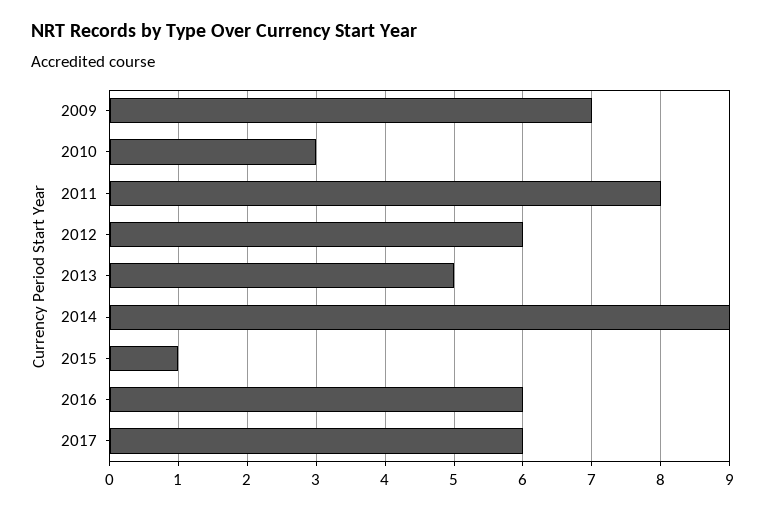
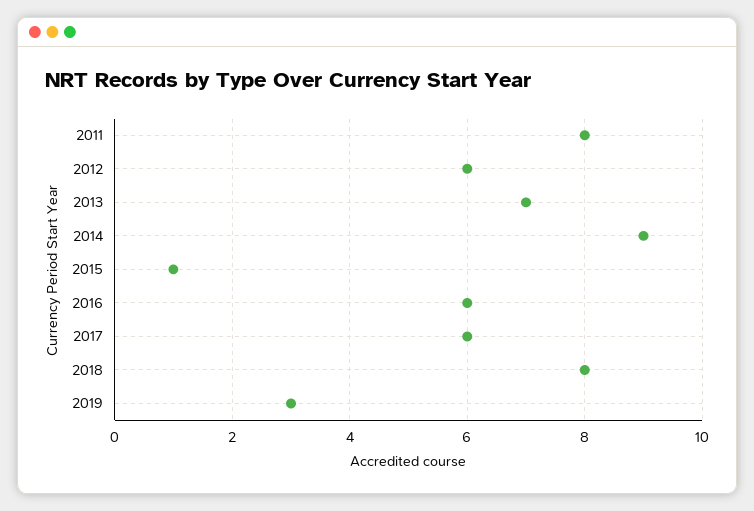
2009: 7 -> none
2010: 3 -> none
2013: 5 -> 7
2018: none -> 8
2019: none -> 3

